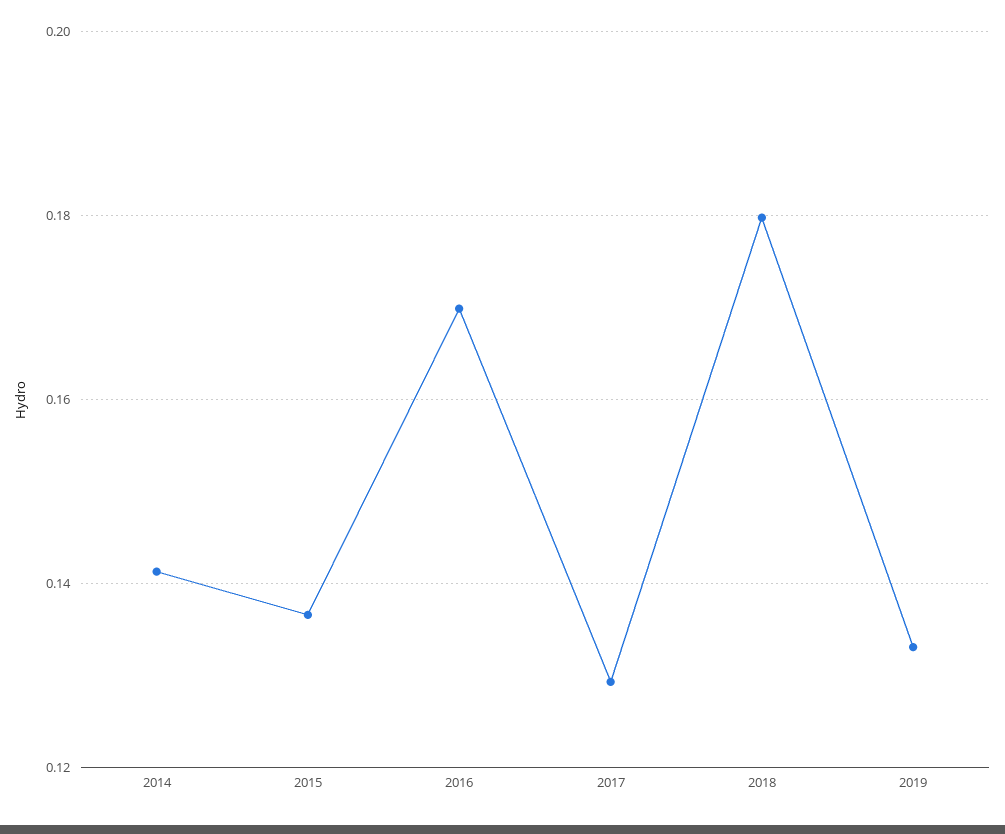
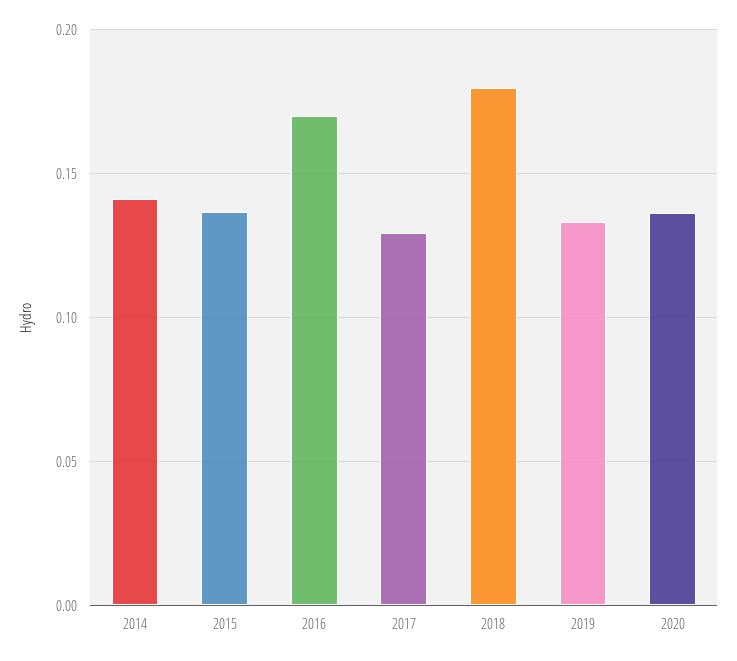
2020: none -> 0.135

